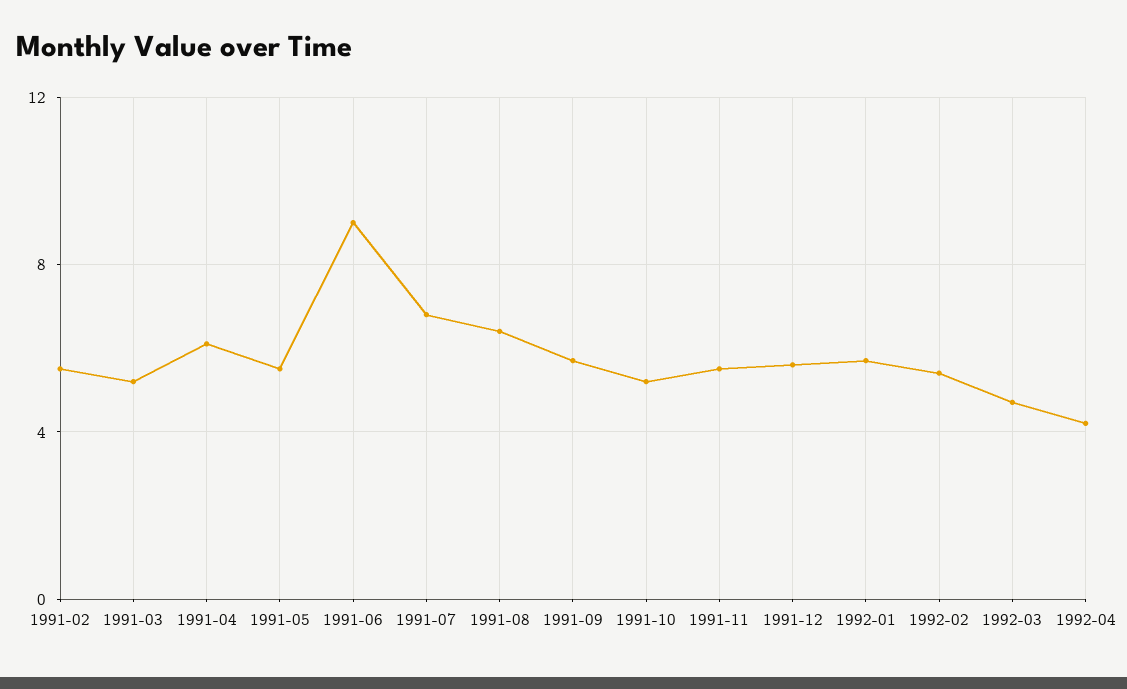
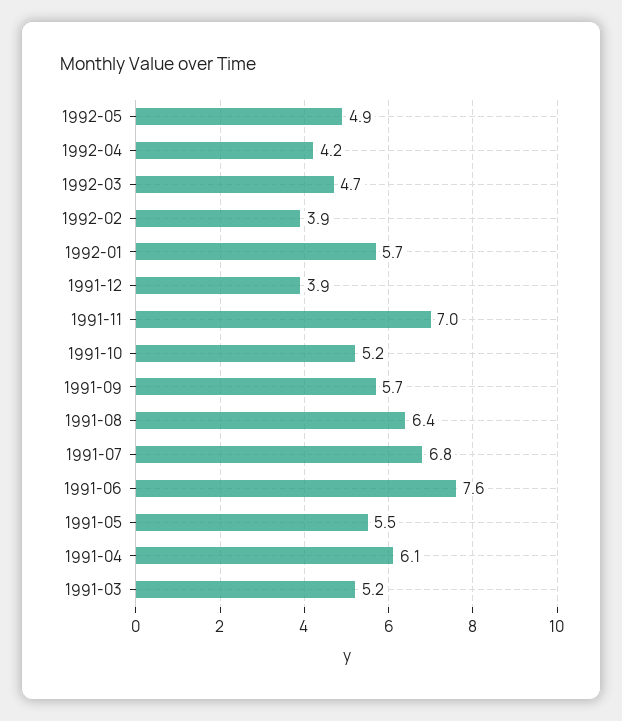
1991-02: 5.5 -> none
1991-06: 9 -> 7.6
1991-11: 5.5 -> 7
1991-12: 5.5 -> 3.9
1992-02: 5.5 -> 3.9
1992-05: none -> 4.9

